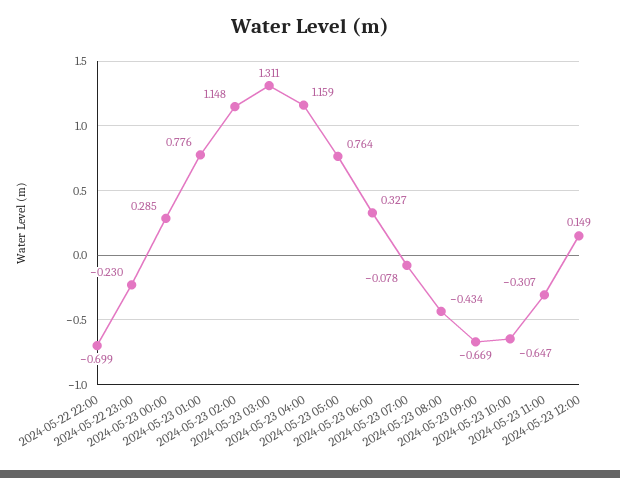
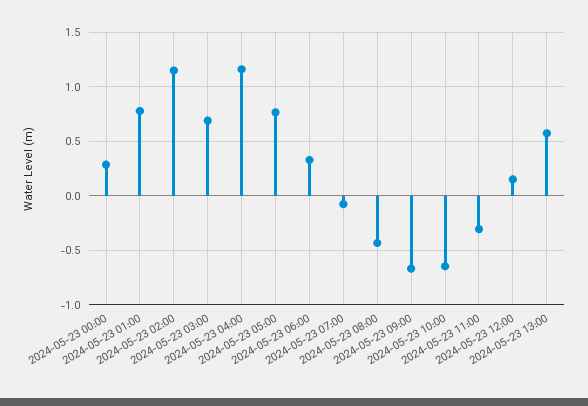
2024-05-22 22:00: -0.699 -> none
2024-05-22 23:00: -0.23 -> none
2024-05-23 03:00: 1.311 -> 0.7
2024-05-23 13:00: none -> 0.6

